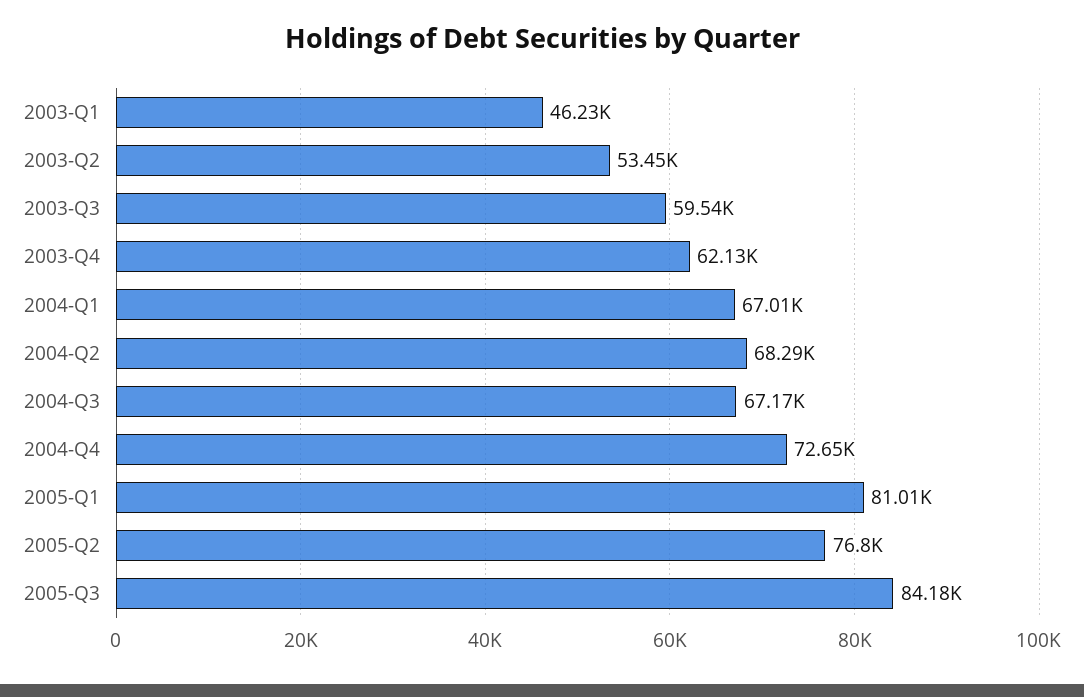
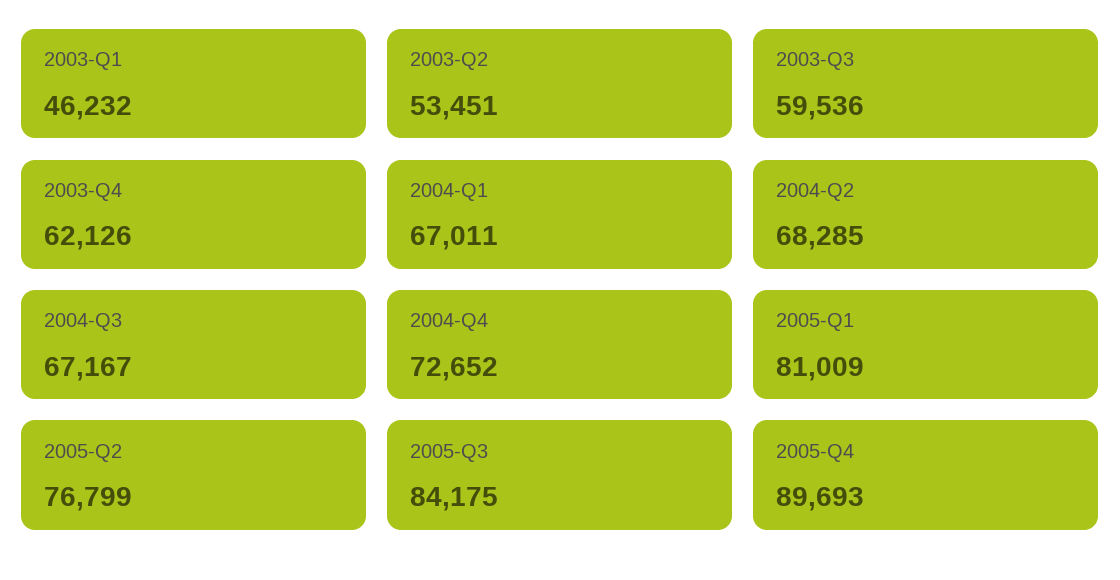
2005-Q4: none -> 89693

